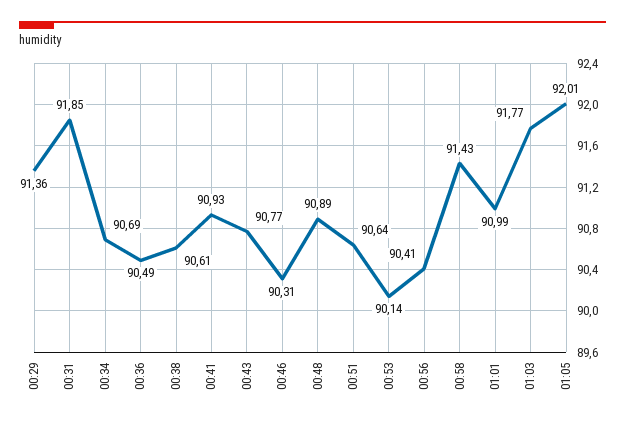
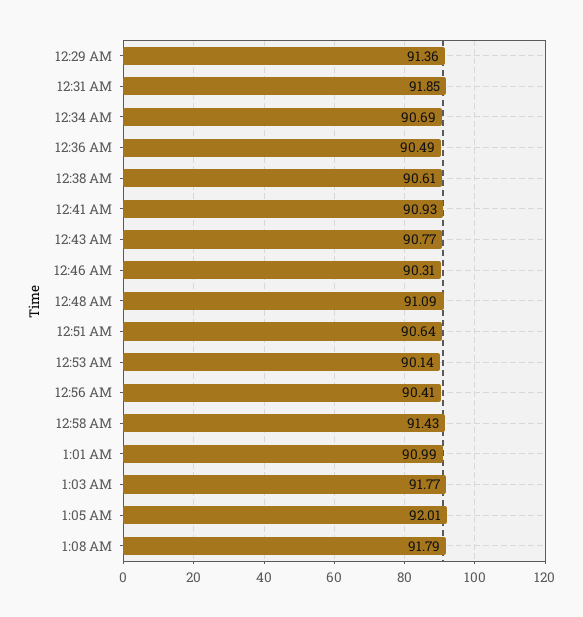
00:48: 90.89 -> 91.09
1:08 AM: none -> 91.79

